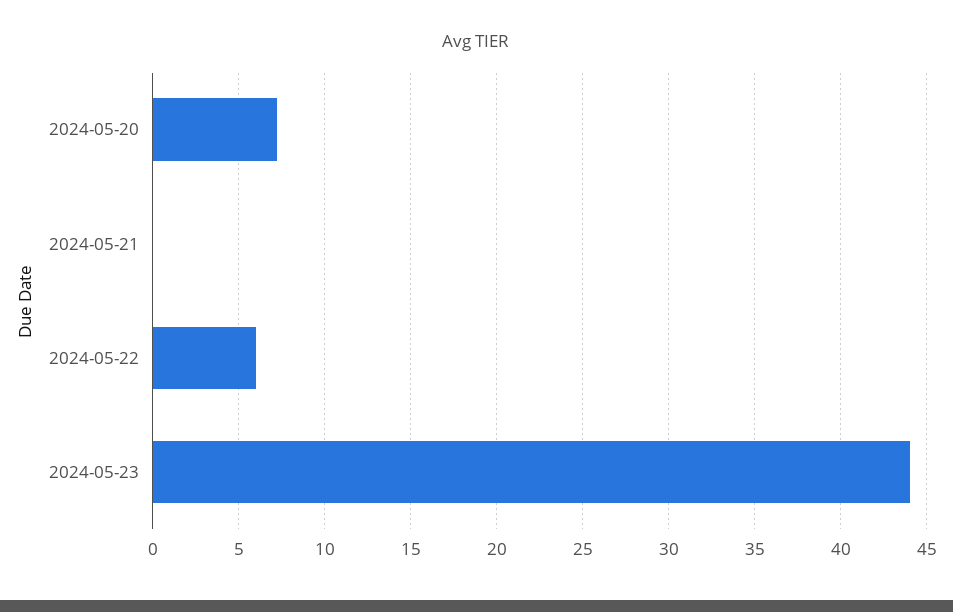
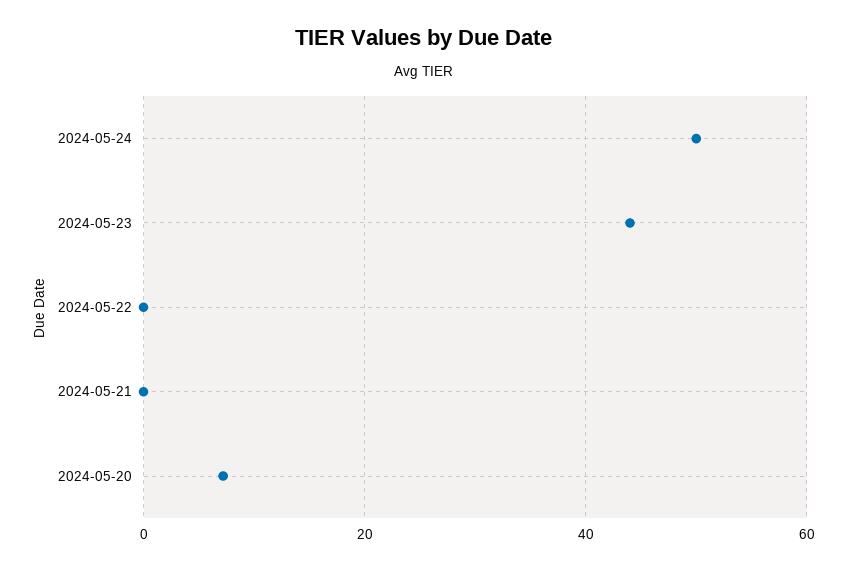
2024-05-22: 6 -> 0
2024-05-24: none -> 50

